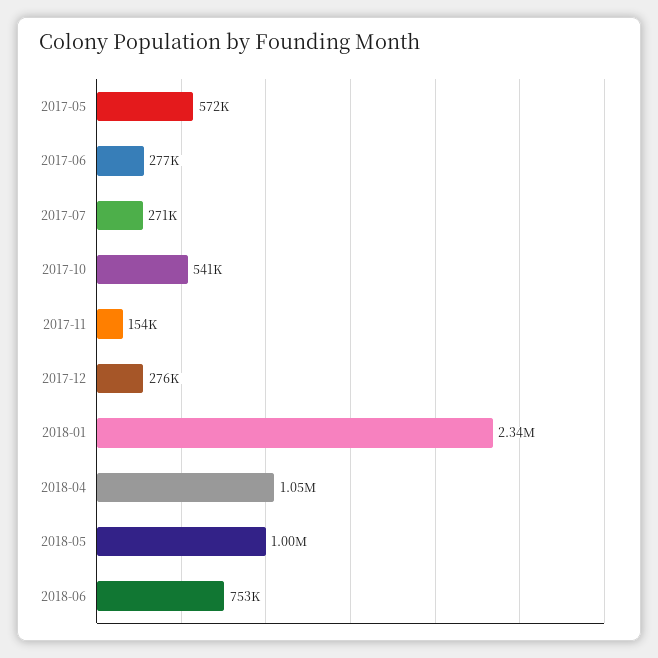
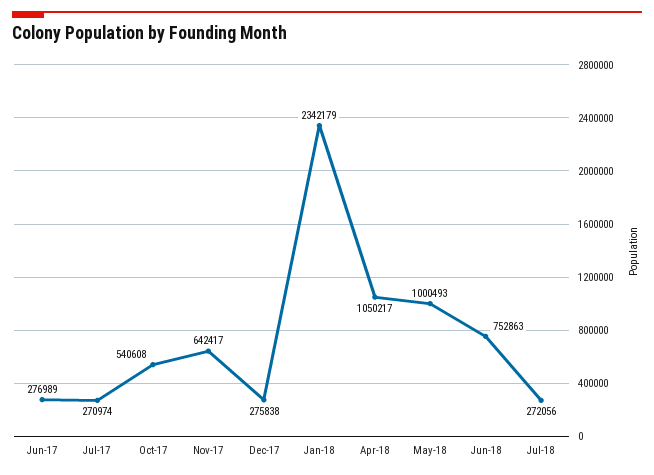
2017-05: 572000 -> none
2017-11: 154000 -> 642417
Jul-18: none -> 272056

